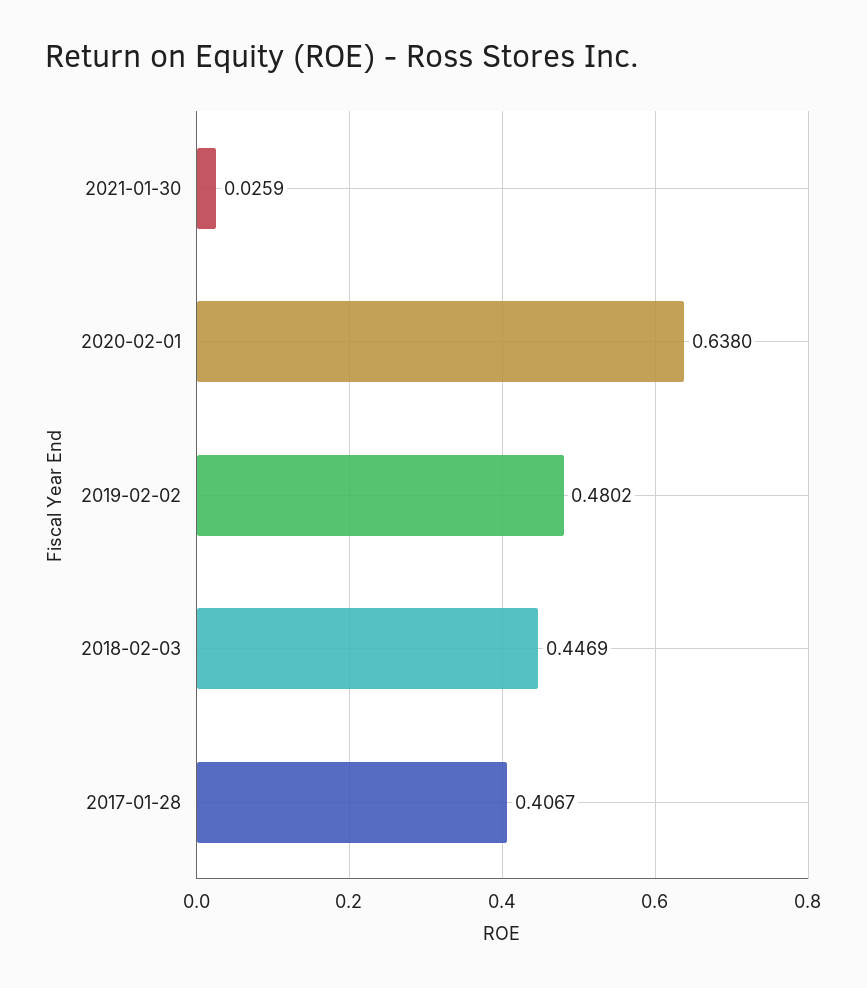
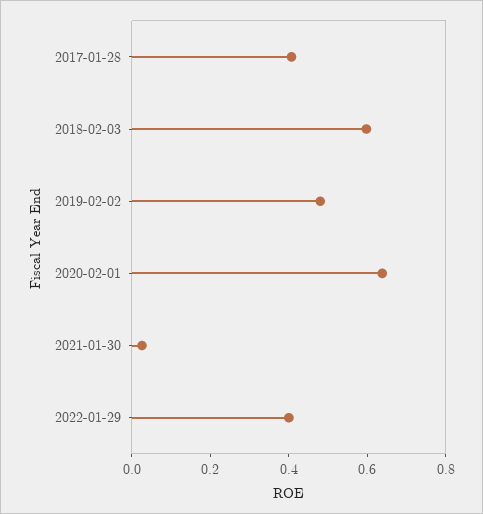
2018-02-03: 0.4469 -> 0.6
2022-01-29: none -> 0.4

